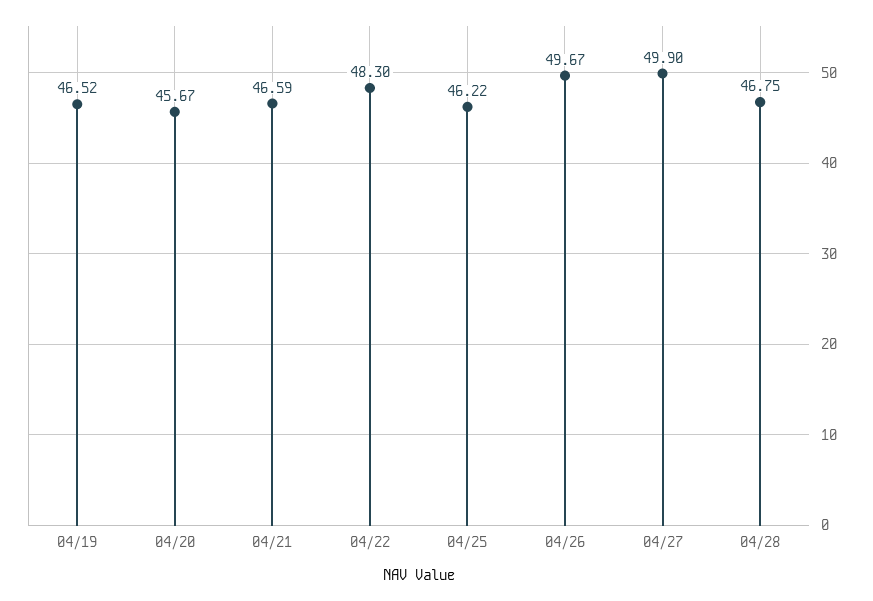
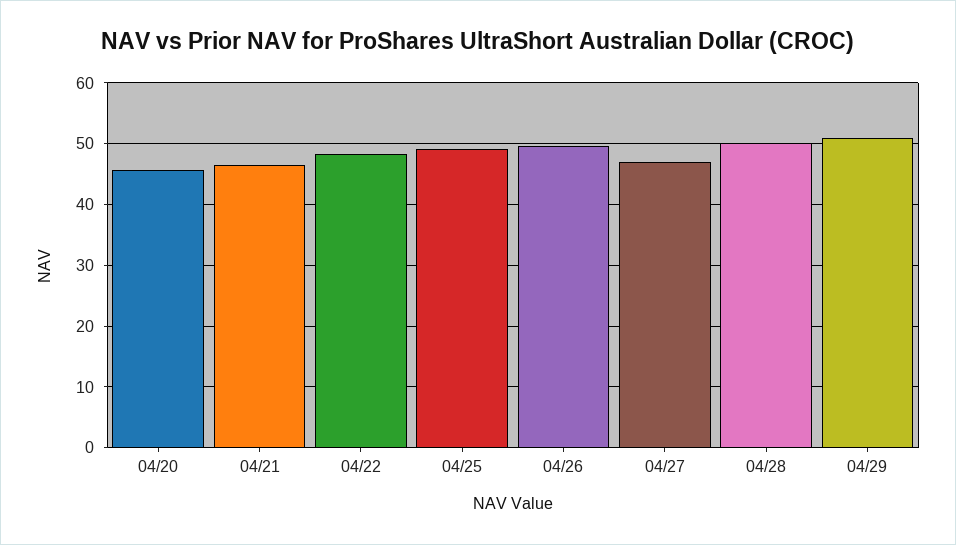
04/19: 46.52 -> none
04/25: 46.22 -> 49
04/27: 49.9 -> 47
04/28: 46.75 -> 50
04/29: none -> 51

